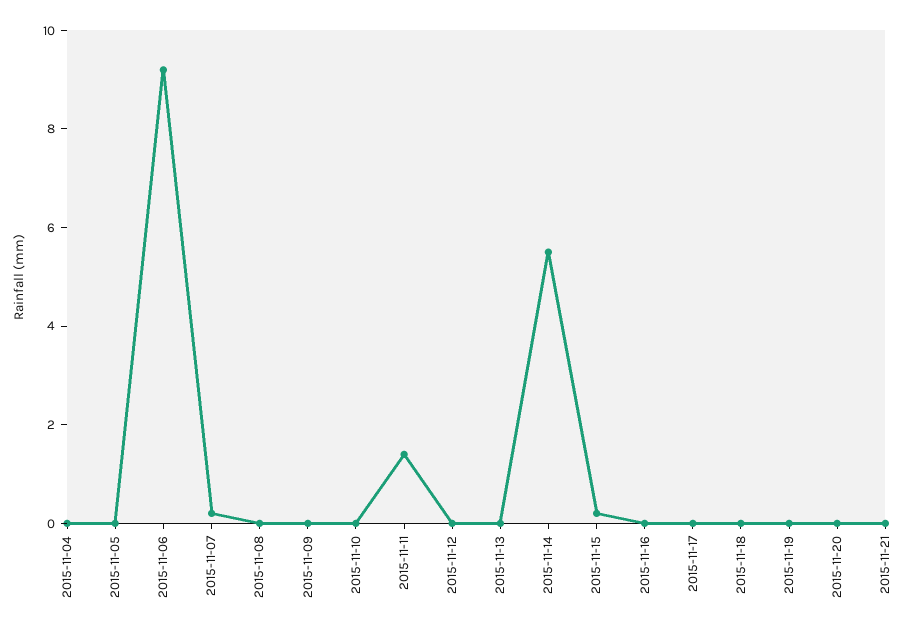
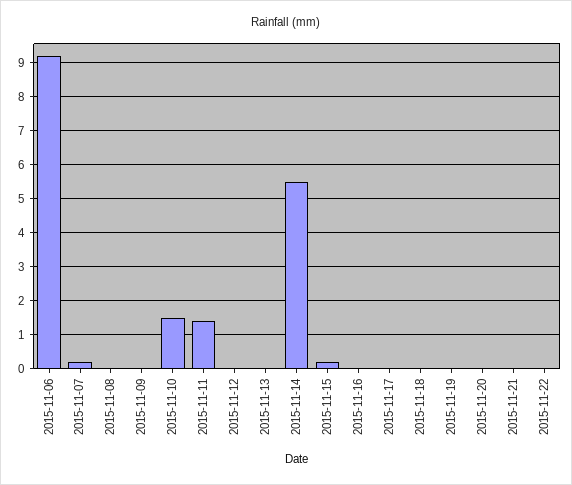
2015-11-04: 0 -> none
2015-11-05: 0 -> none
2015-11-10: 0 -> 1.5
2015-11-22: none -> 0

